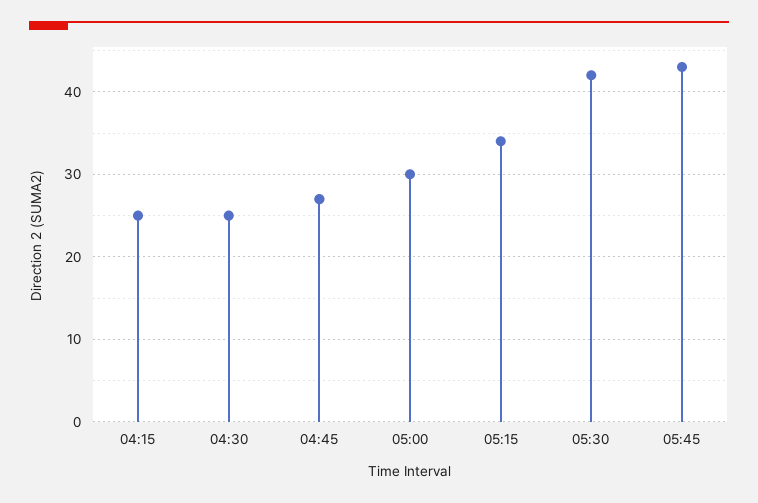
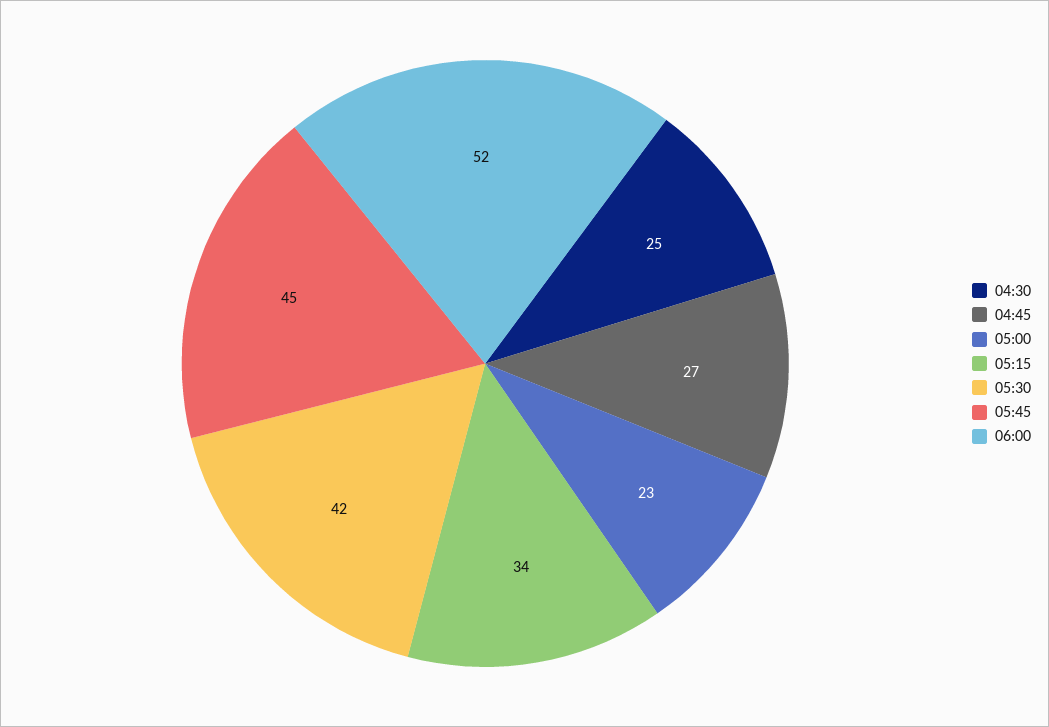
04:15: 25 -> none
05:00: 30 -> 23
05:45: 43 -> 45
06:00: none -> 52

